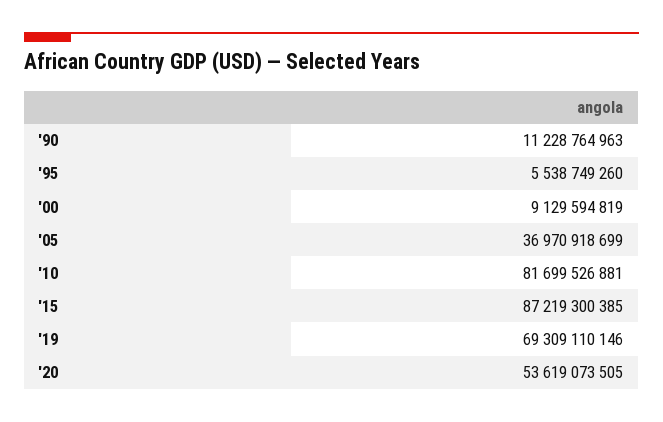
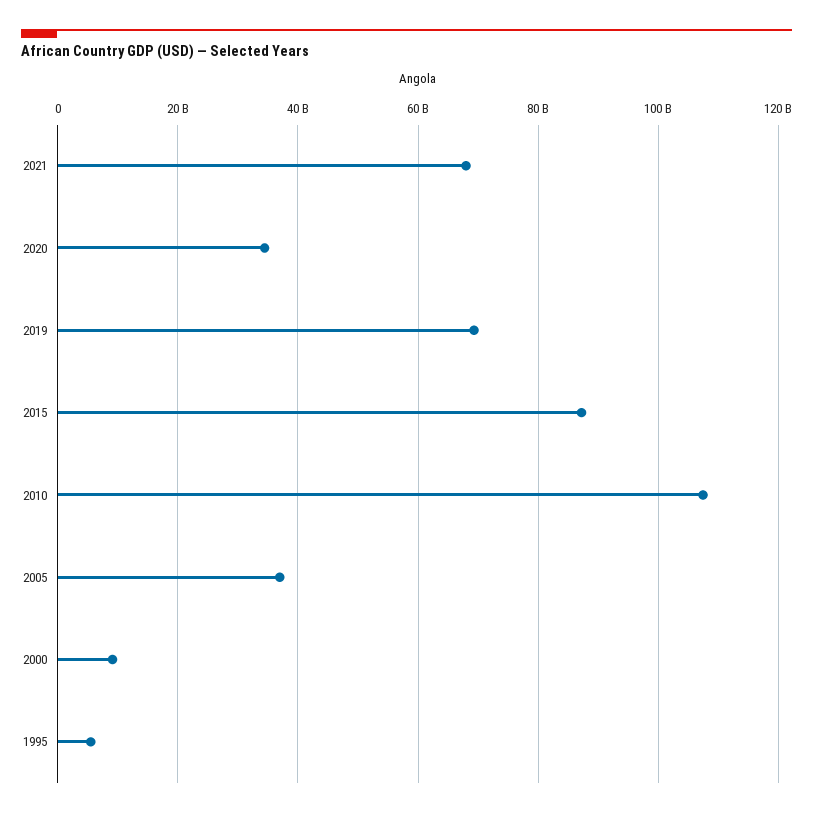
'90: 11228764963 -> none
'10: 81699526881 -> 108000000000
'20: 53619073505 -> 34000000000
2021: none -> 68000000000

